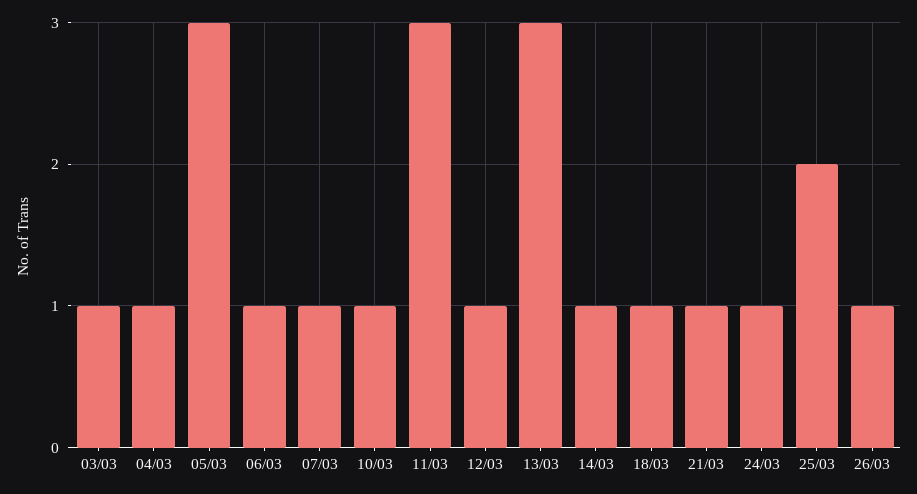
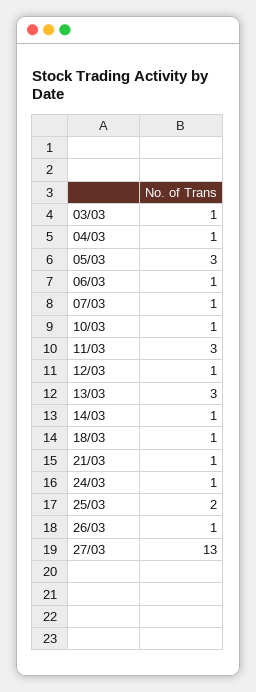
27/03: none -> 13

